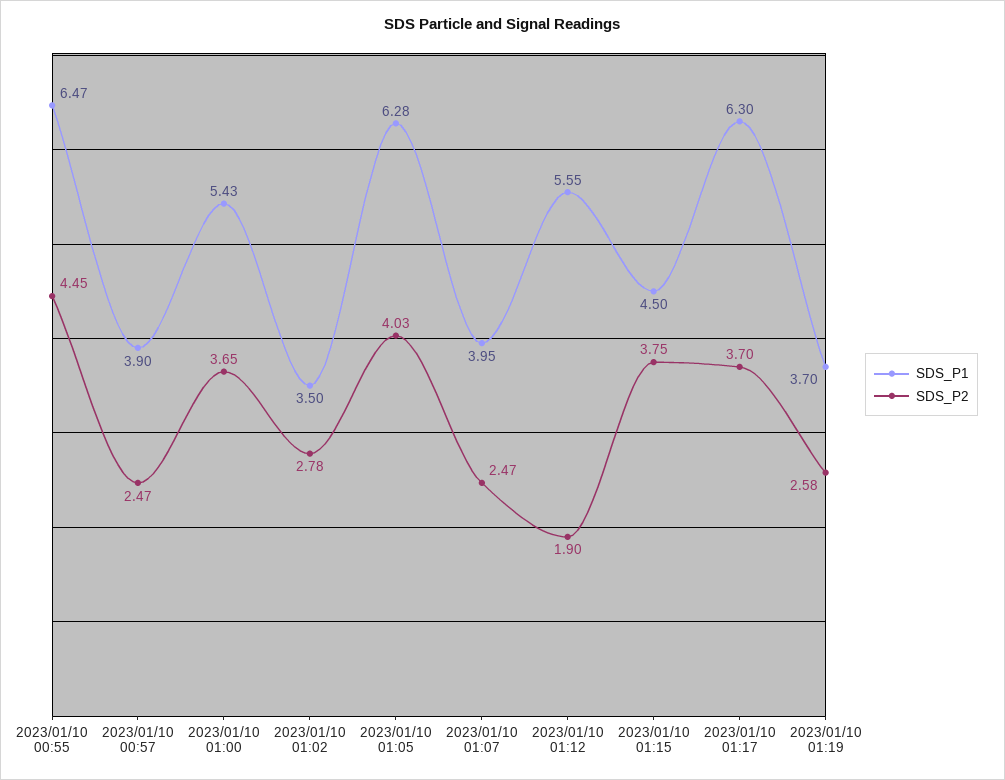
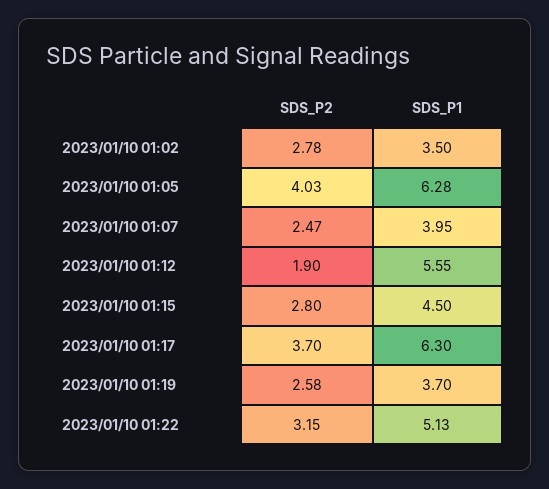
SDS_P1, 2023/01/10 00:55: 6.47 -> none
SDS_P2, 2023/01/10 00:55: 4.45 -> none
SDS_P1, 2023/01/10 00:57: 3.9 -> none
SDS_P2, 2023/01/10 00:57: 2.47 -> none
SDS_P1, 2023/01/10 01:00: 5.43 -> none
SDS_P2, 2023/01/10 01:00: 3.65 -> none
SDS_P2, 2023/01/10 01:15: 3.75 -> 2.8
SDS_P2, 2023/01/10 01:22: none -> 3.15
SDS_P1, 2023/01/10 01:22: none -> 5.13

